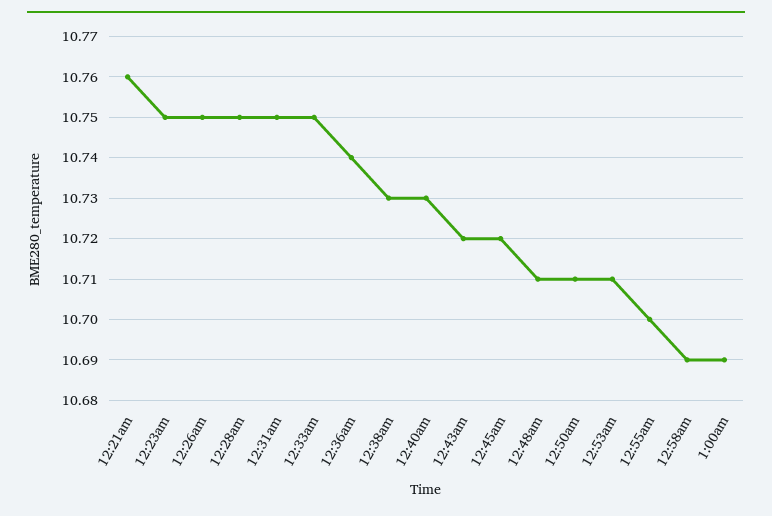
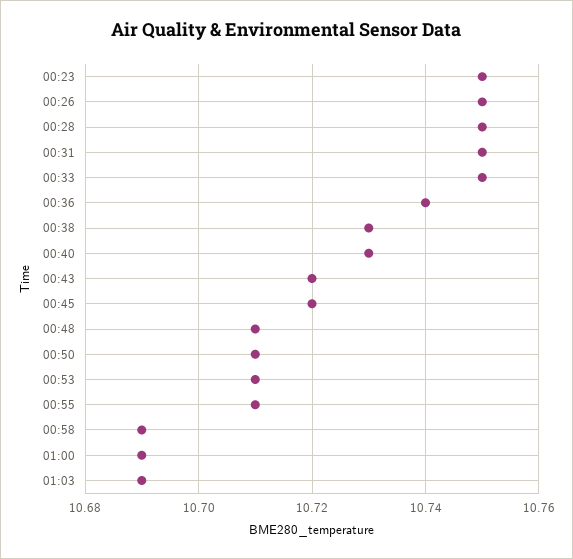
12:21am: 10.76 -> none
12:55am: 10.7 -> 10.71
01:03: none -> 10.69

